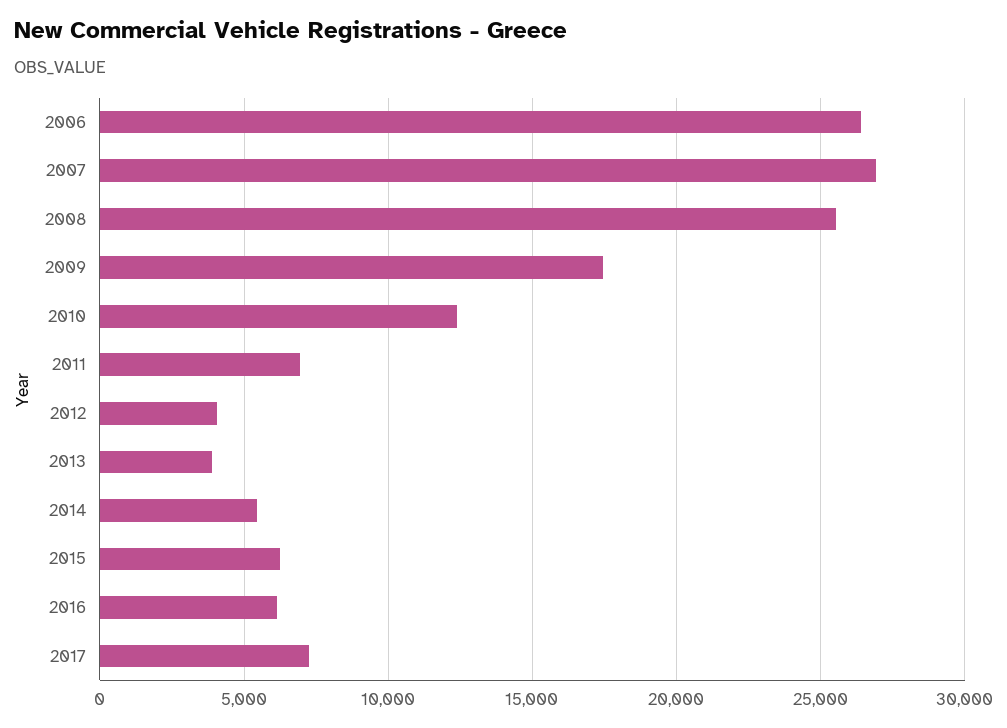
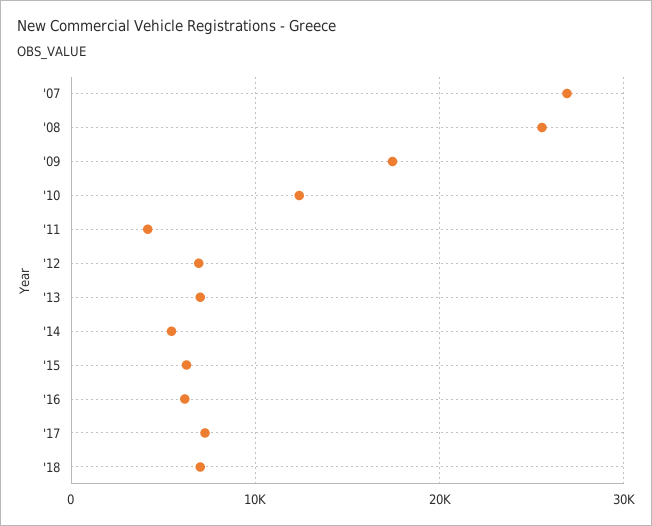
2006: 26500 -> none
2011: 7000 -> 4000
2012: 4000 -> 7000
2013: 4000 -> 7000
'18: none -> 7000

